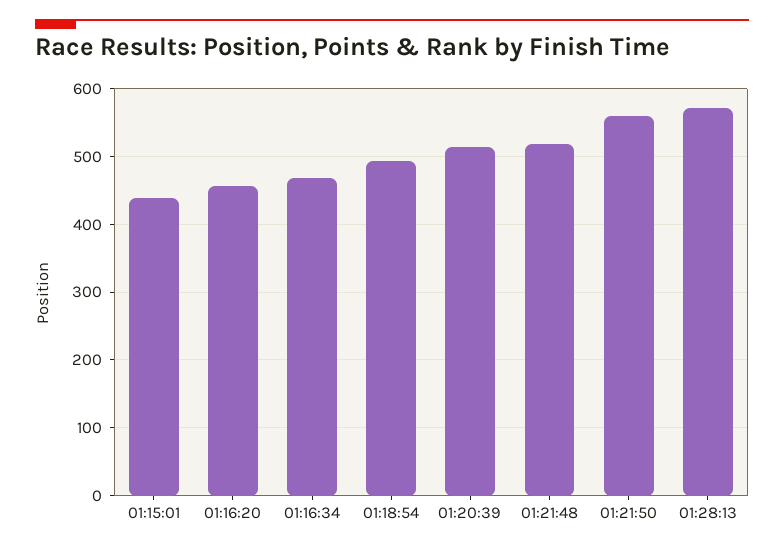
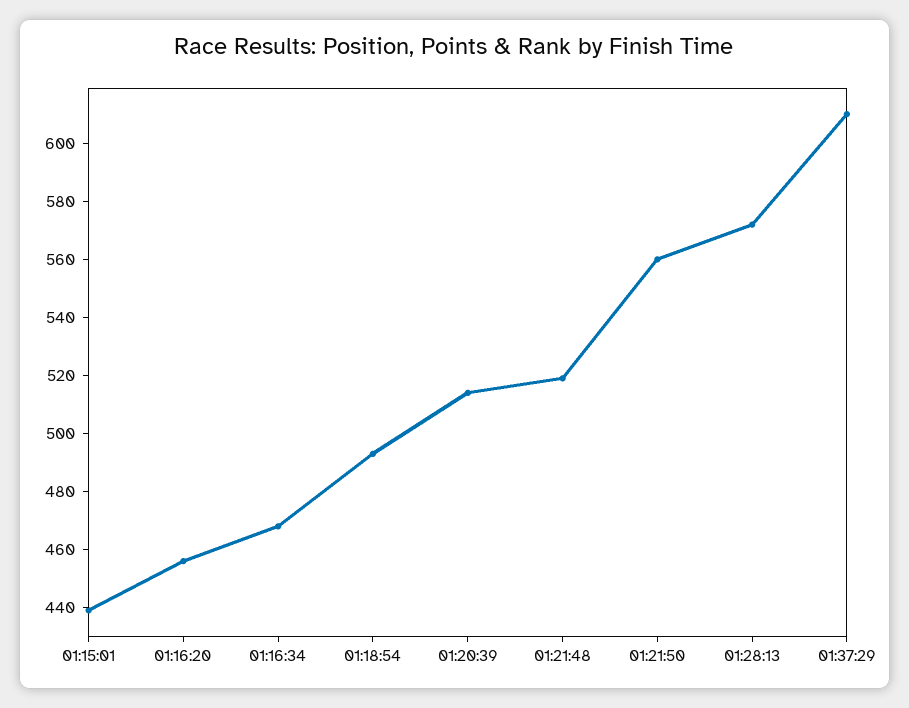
01:37:29: none -> 610

